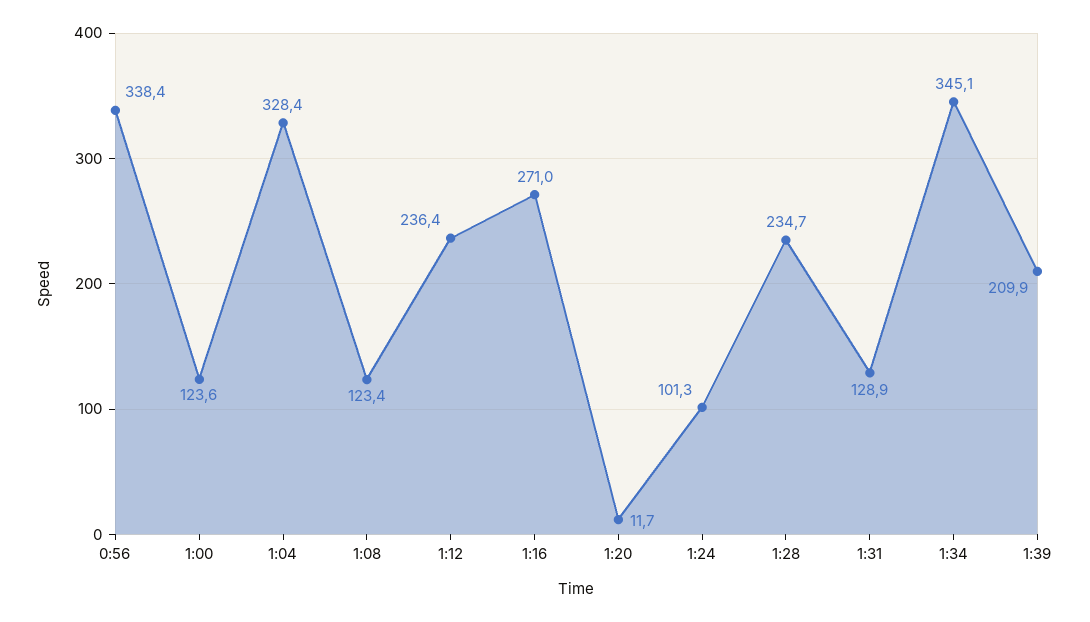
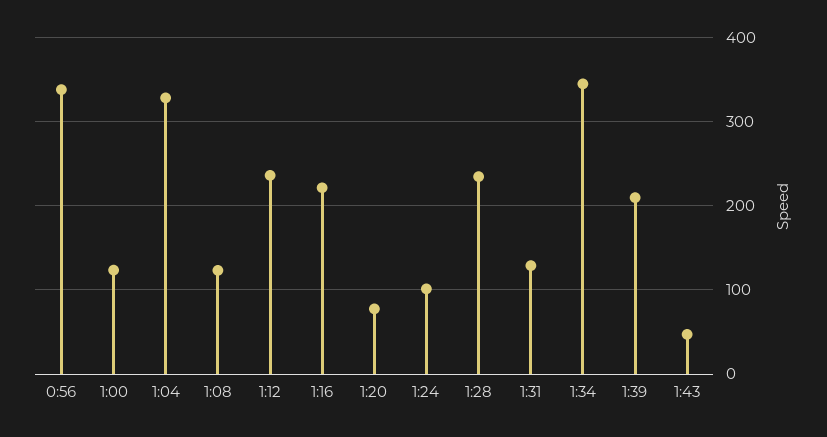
1:16: 271 -> 220
1:20: 11.7 -> 80
1:43: none -> 50

